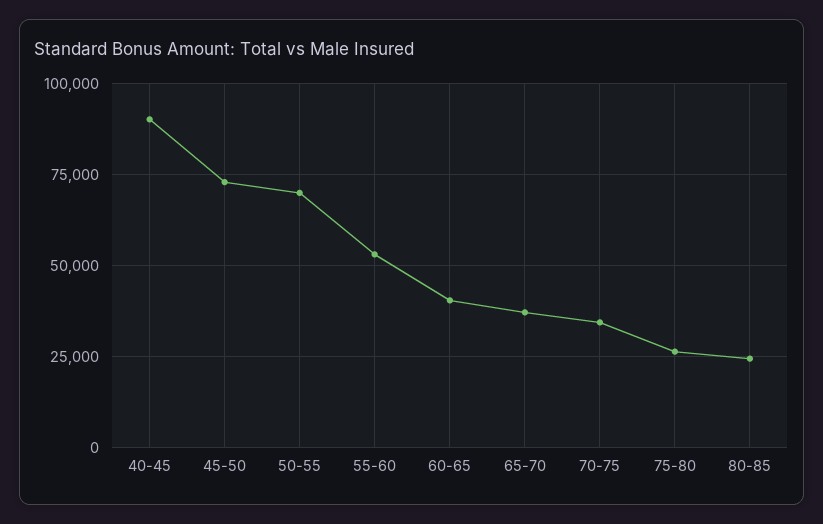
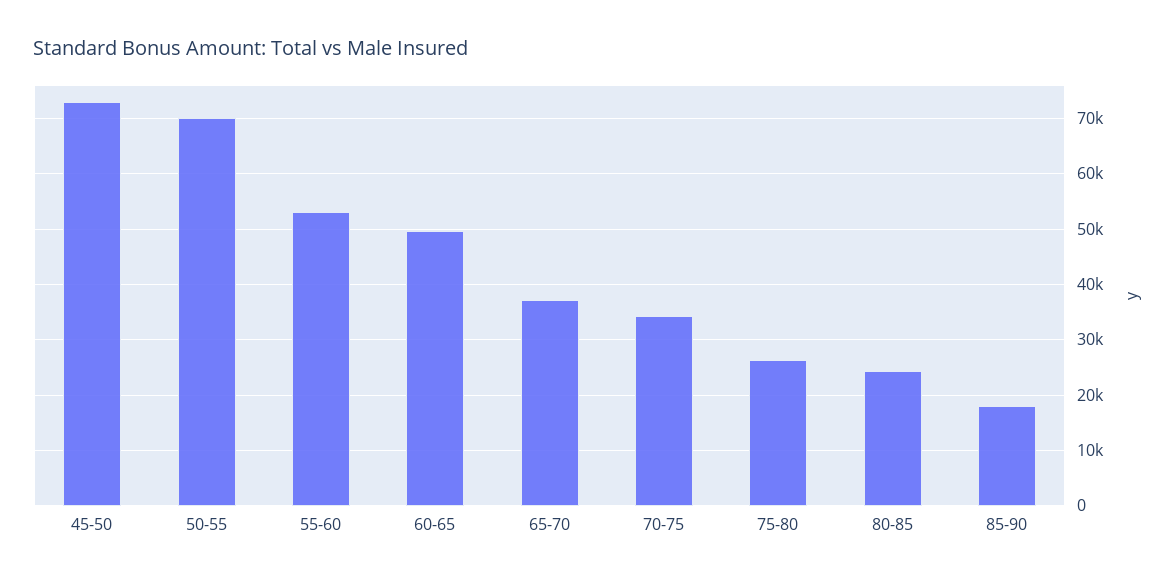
40-45: 90000 -> none
60-65: 40000 -> 50000
85-90: none -> 18000

